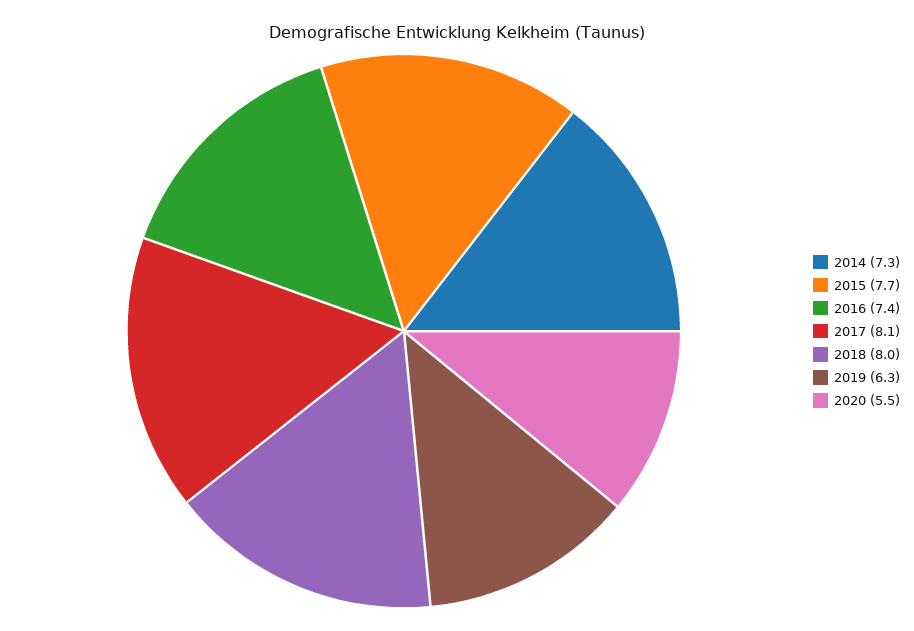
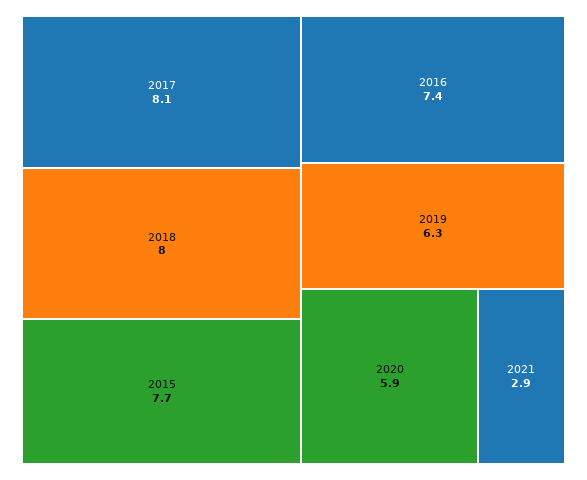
2014: 7.3 -> none
2020: 5.5 -> 5.9
2021: none -> 2.9

